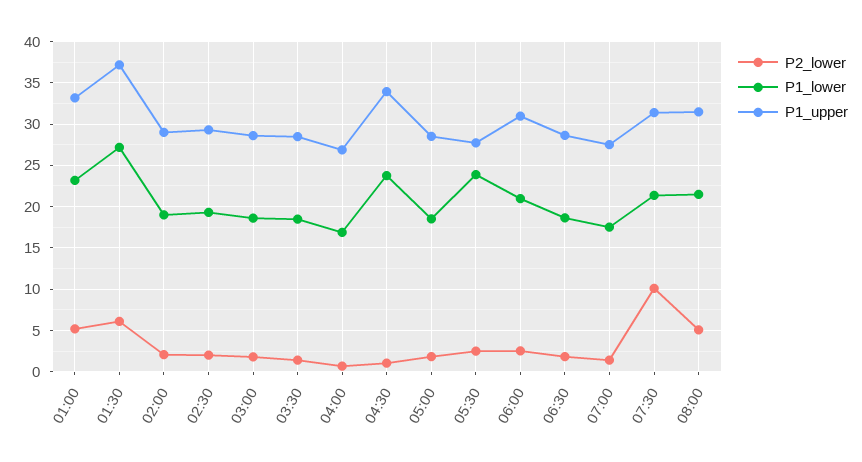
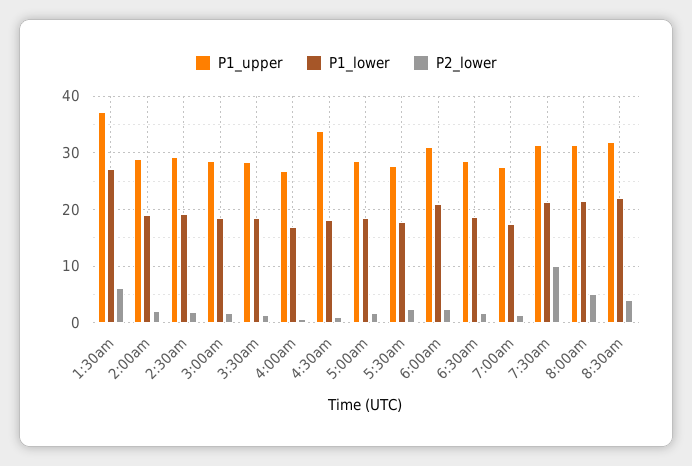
P2_lower, 01:00: 5 -> none
P1_lower, 01:00: 23 -> none
P1_upper, 01:00: 33 -> none
P1_lower, 04:30: 24 -> 18
P1_lower, 05:30: 24 -> 18
P1_upper, 8:30am: none -> 32
P1_lower, 8:30am: none -> 22
P2_lower, 8:30am: none -> 4

